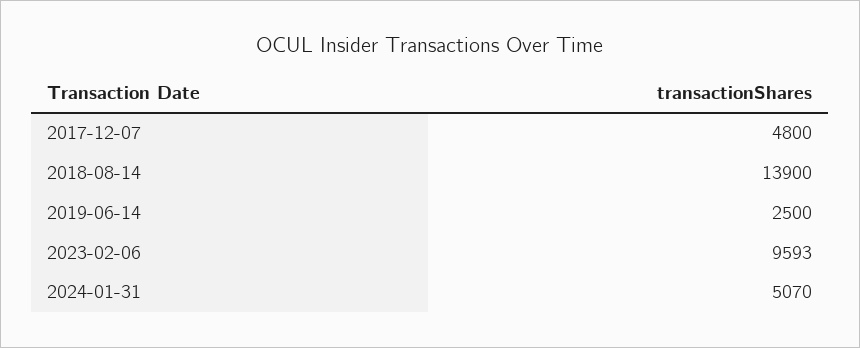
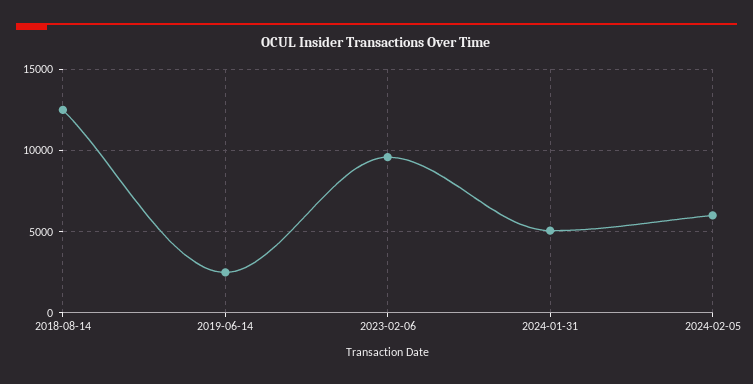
2017-12-07: 4800 -> none
2018-08-14: 13900 -> 12500
2024-02-05: none -> 6000

